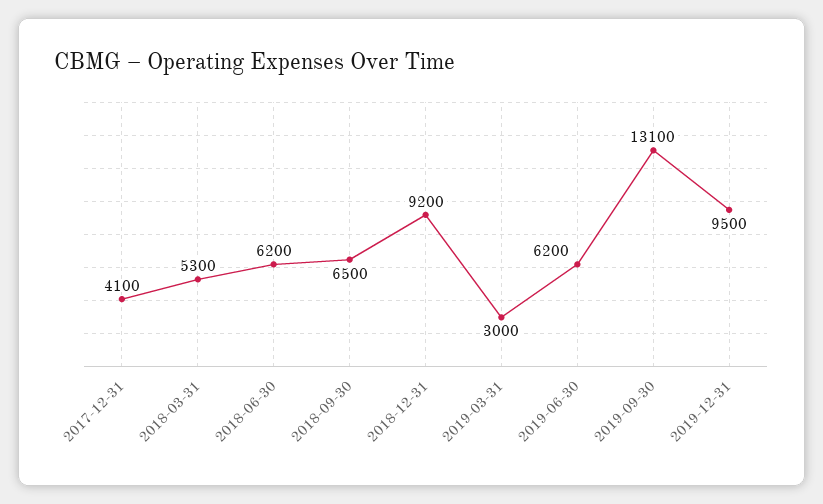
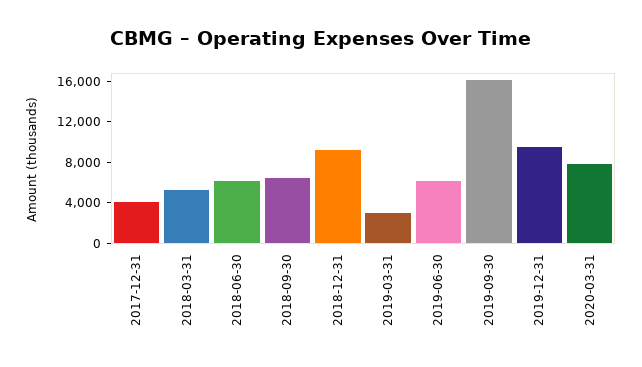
2019-09-30: 13100 -> 16000
2020-03-31: none -> 8000

